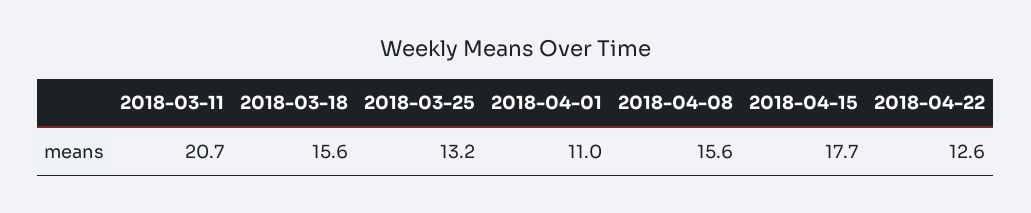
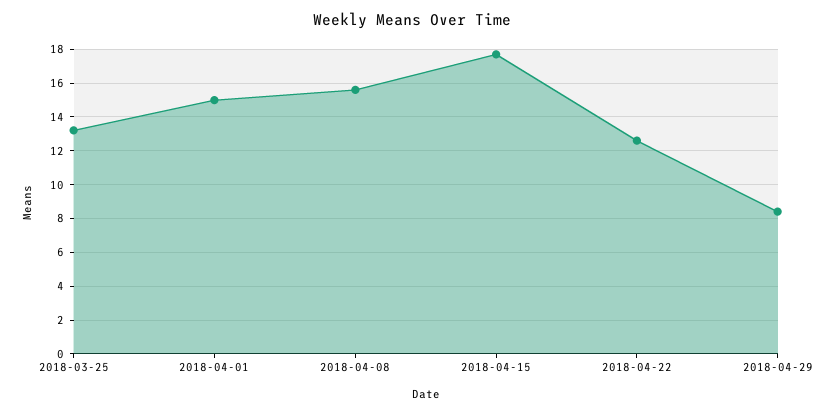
2018-03-11: 20.7 -> none
2018-03-18: 15.6 -> none
2018-04-01: 11 -> 15
2018-04-29: none -> 8.5

